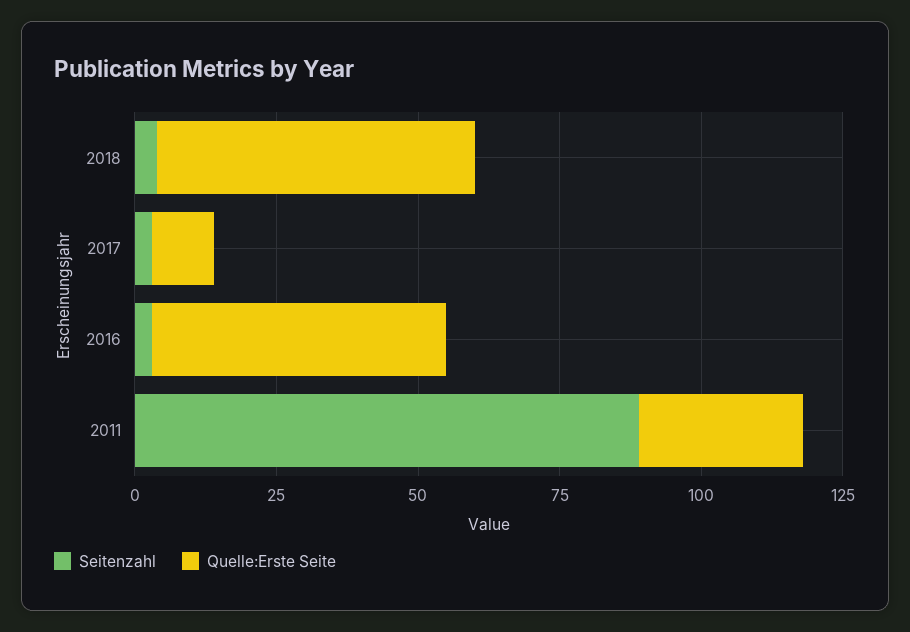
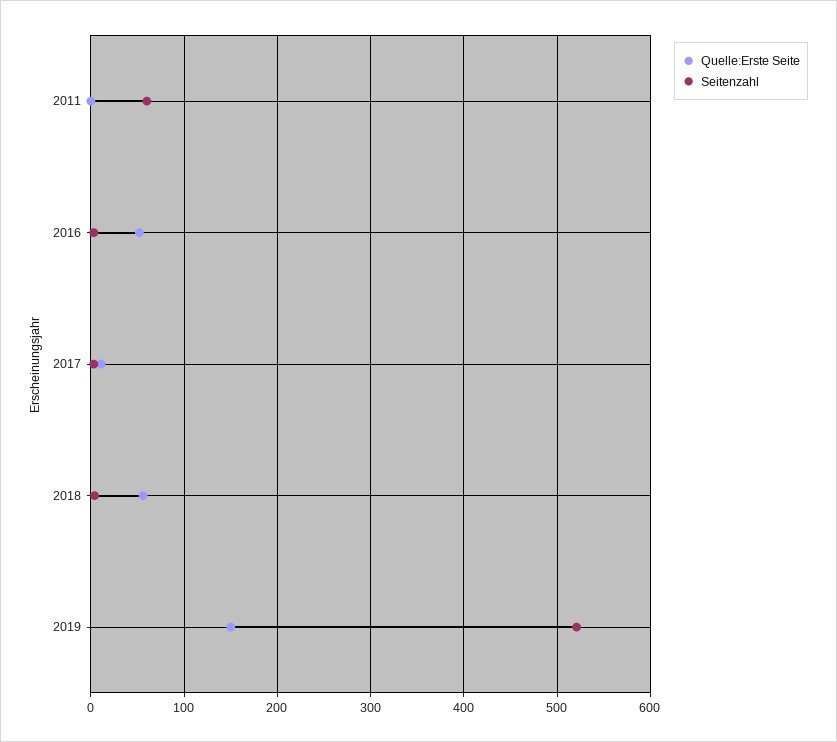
Seitenzahl, 2011: 90 -> 60
Quelle:Erste Seite, 2011: 30 -> 0
Quelle:Erste Seite, 2019: none -> 150
Seitenzahl, 2019: none -> 520

